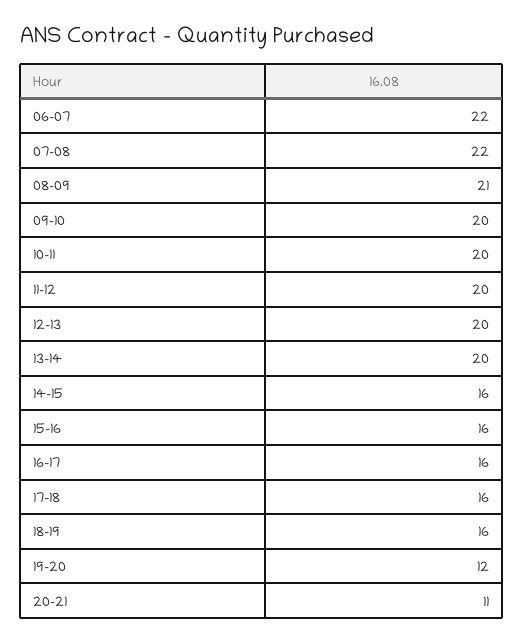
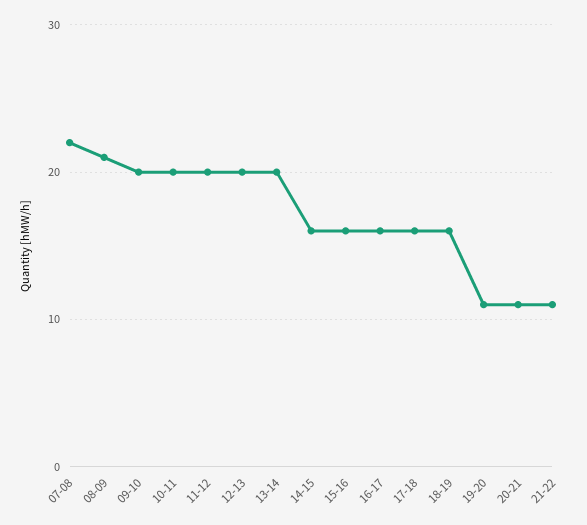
06-07: 22 -> none
19-20: 12 -> 11
21-22: none -> 11

